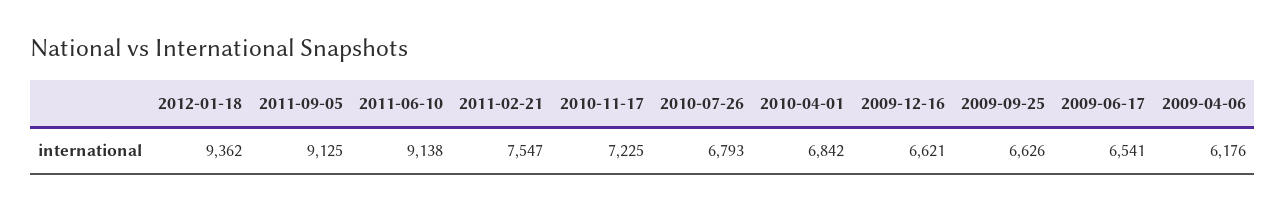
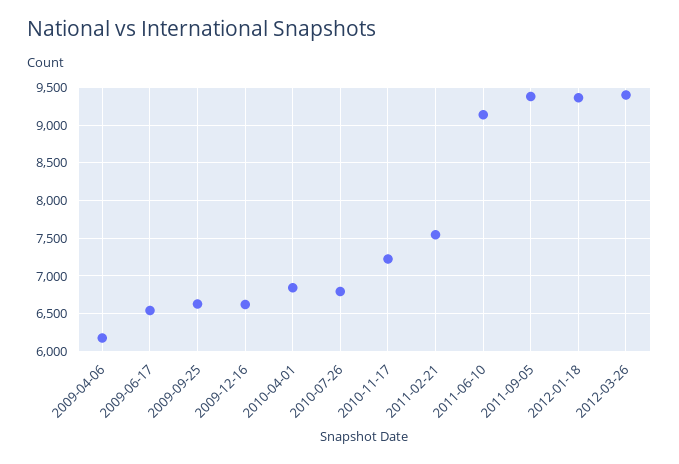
2011-09-05: 9125 -> 9400
2012-03-26: none -> 9400

